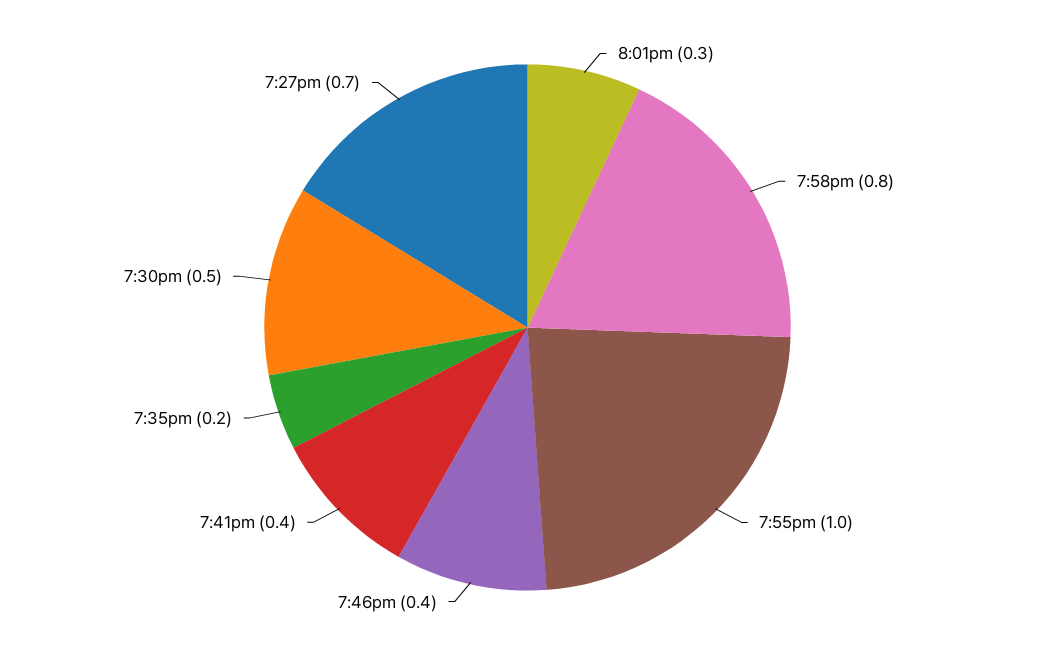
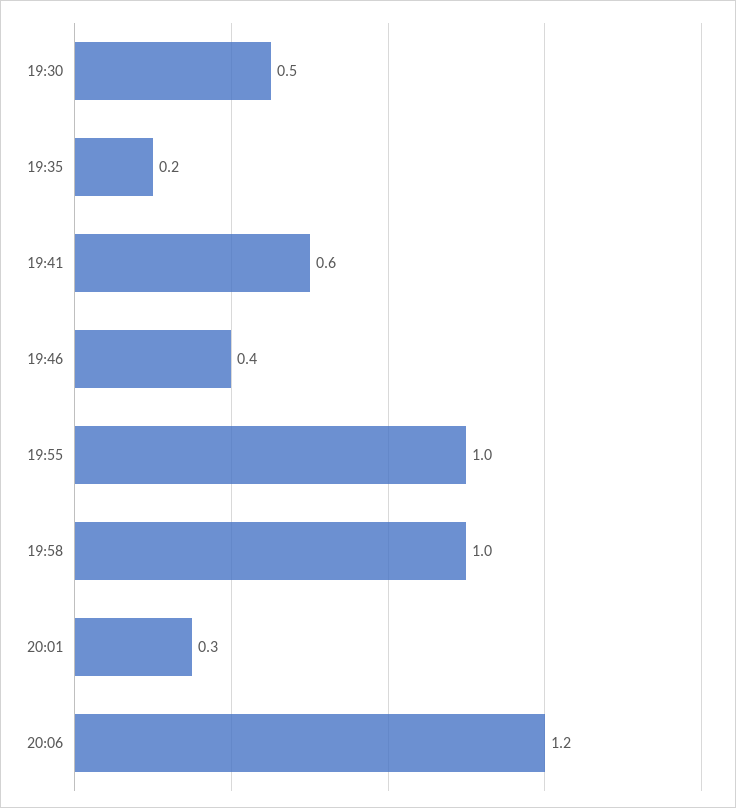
7:58pm: 0.8 -> 1
7:41pm: 0.4 -> 0.6
7:27pm: 0.7 -> none
20:06: none -> 1.2

